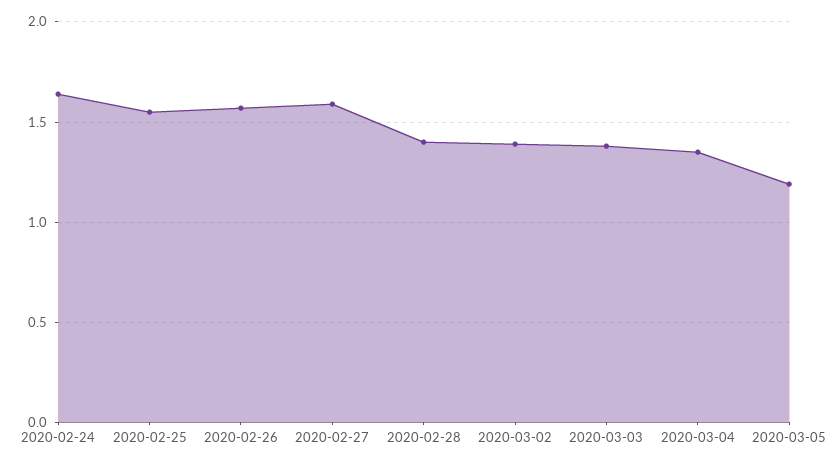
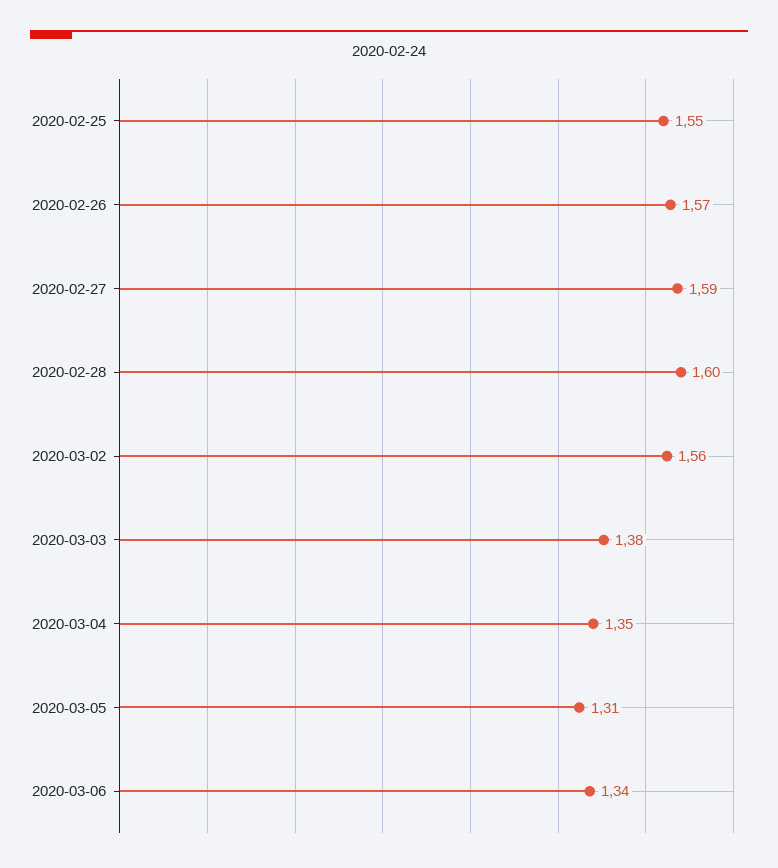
2020-02-24: 1.65 -> none
2020-02-28: 1.4 -> 1.6
2020-03-02: 1.4 -> 1.56
2020-03-05: 1.2 -> 1.31
2020-03-06: none -> 1.34

